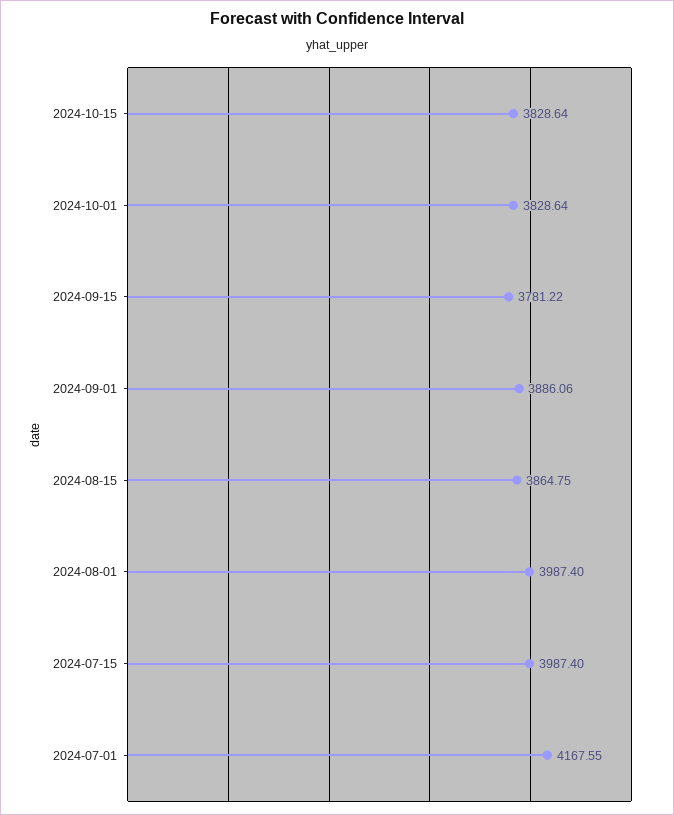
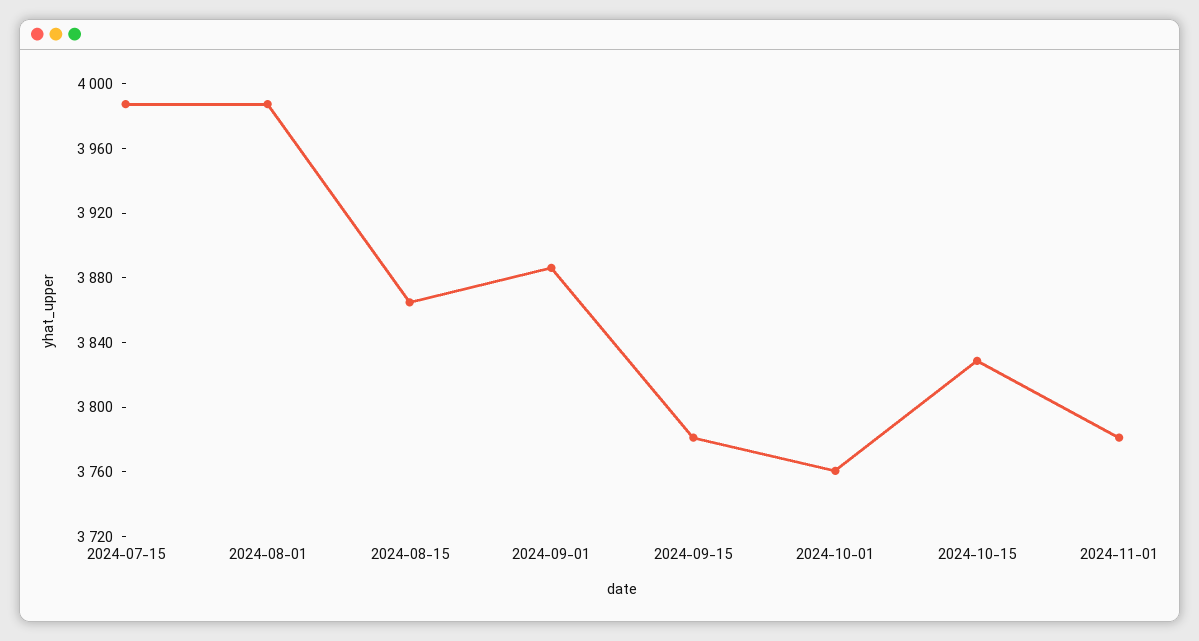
2024-10-01: 3828.64 -> 3760
2024-07-01: 4167.55 -> none
2024-11-01: none -> 3780

